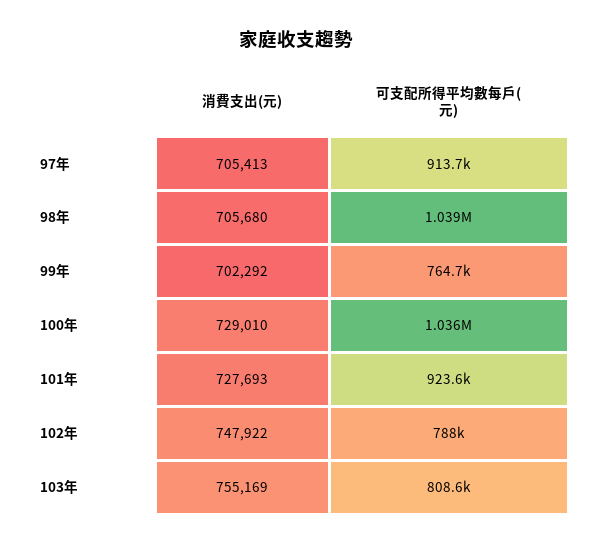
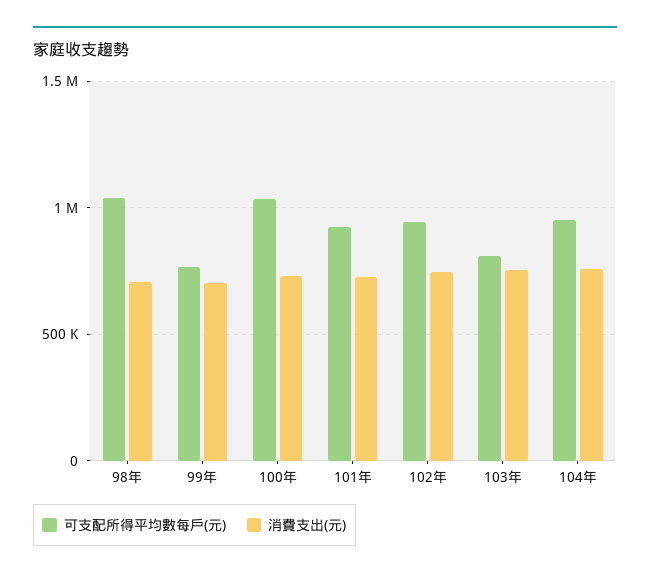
消費支出(元), 97年: 705413 -> none
可支配所得平均數每戶(元), 97年: 913700 -> none
可支配所得平均數每戶(元), 102年: 788000 -> 950000
可支配所得平均數每戶(元), 104年: none -> 950000
消費支出(元), 104年: none -> 750000

